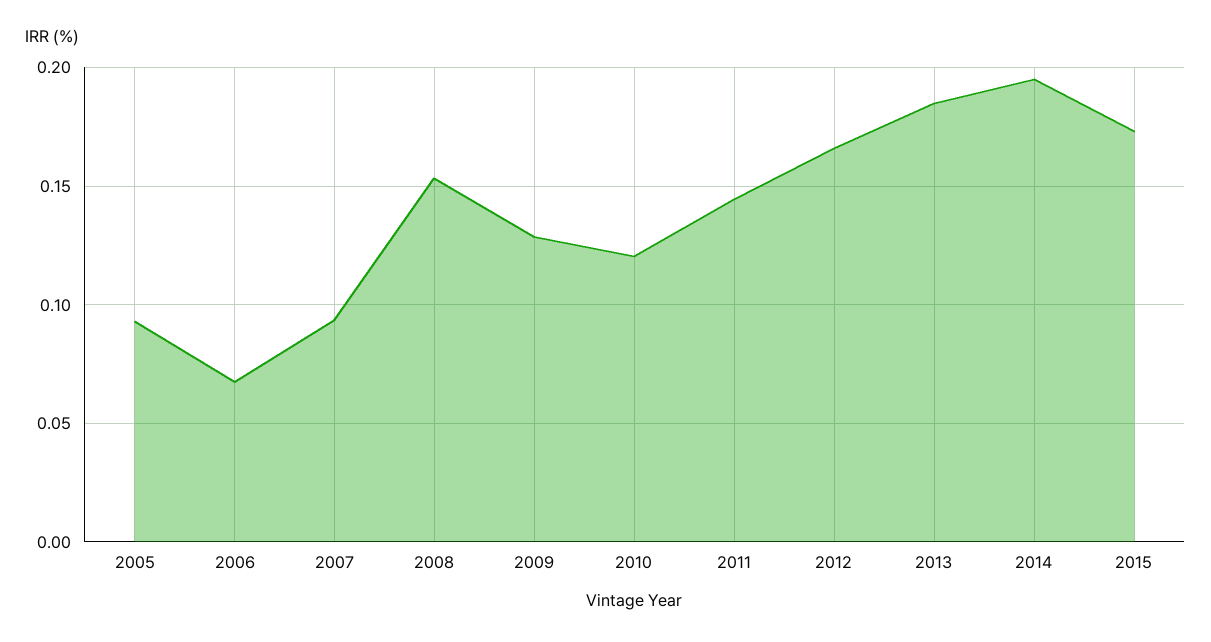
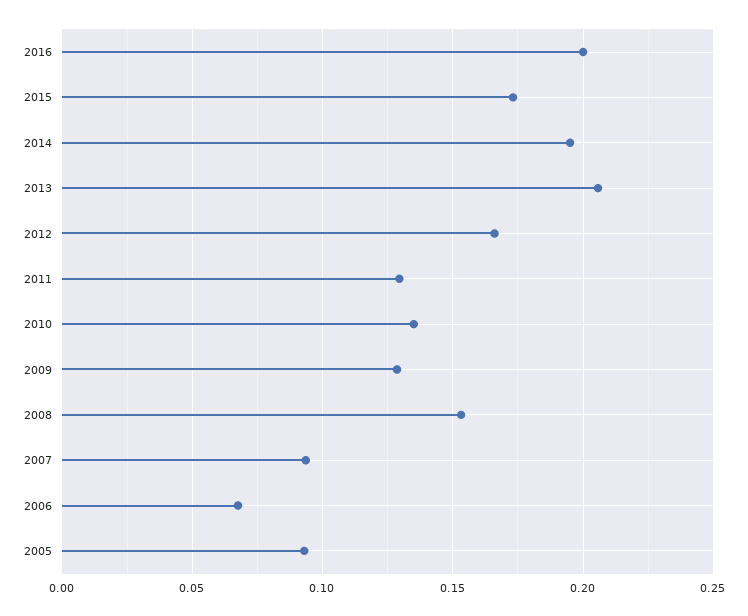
2010: 0.12 -> 0.135
2011: 0.145 -> 0.13
2013: 0.185 -> 0.205
2016: none -> 0.2

